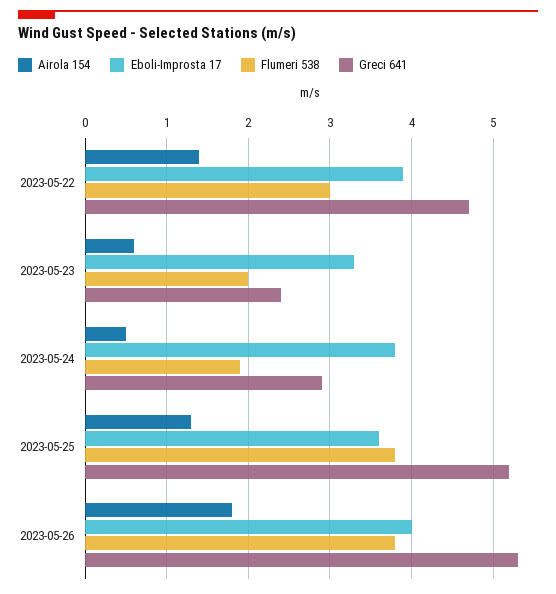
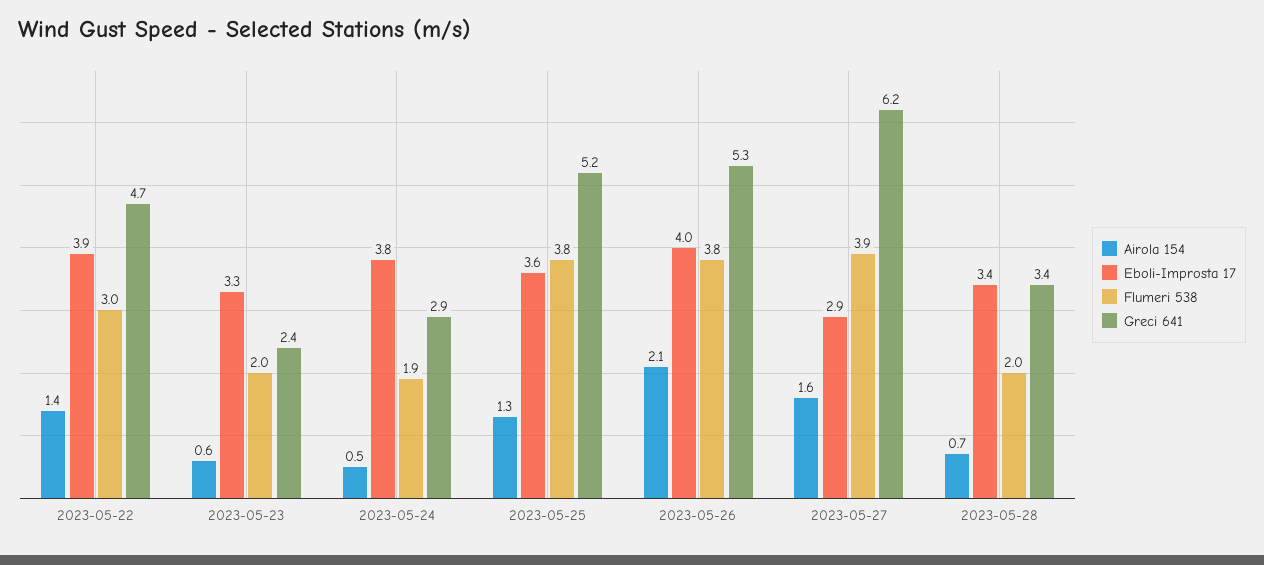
Airola 154, 2023-05-26: 1.8 -> 2.1
Airola 154, 2023-05-27: none -> 1.6
Eboli-Improsta 17, 2023-05-27: none -> 2.9
Flumeri 538, 2023-05-27: none -> 3.9
Greci 641, 2023-05-27: none -> 6.2
Airola 154, 2023-05-28: none -> 0.7
Eboli-Improsta 17, 2023-05-28: none -> 3.4
Flumeri 538, 2023-05-28: none -> 2
Greci 641, 2023-05-28: none -> 3.4

